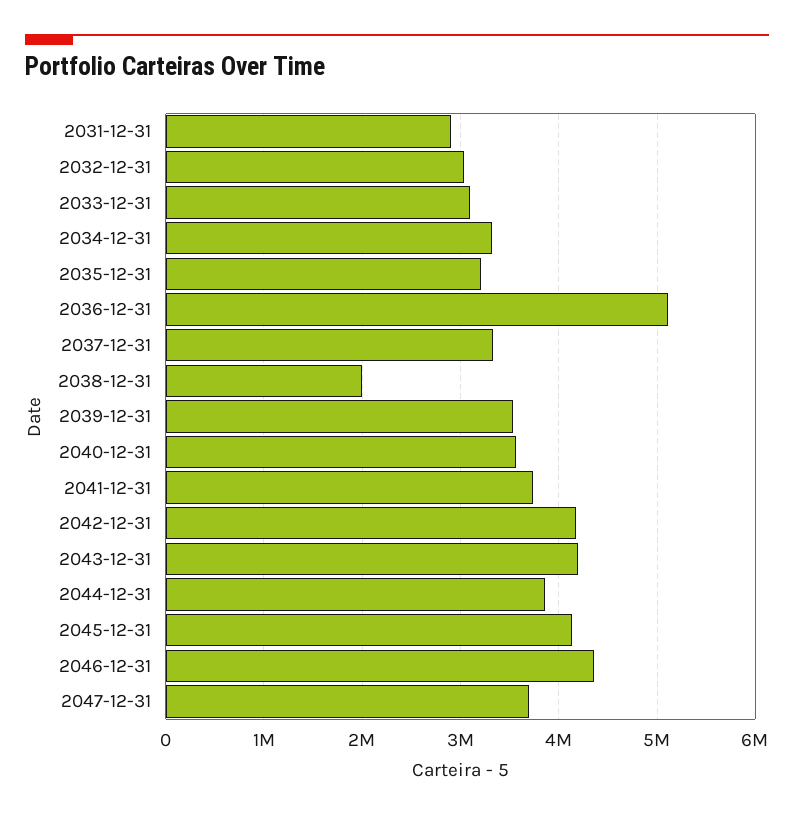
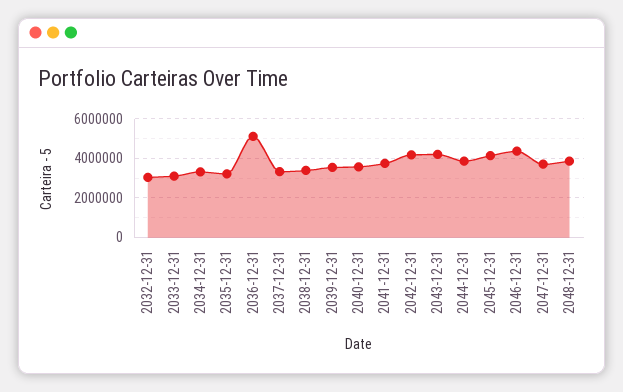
2031-12-31: 2900000 -> none
2038-12-31: 2000000 -> 3500000
2048-12-31: none -> 4000000

